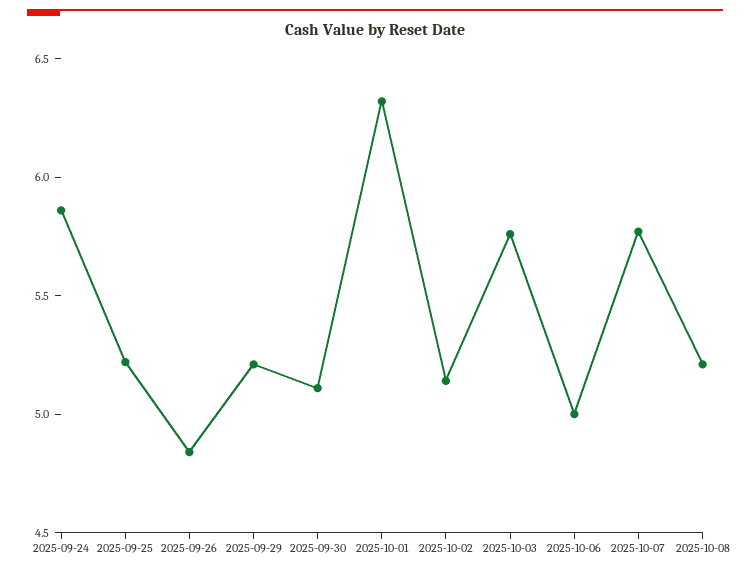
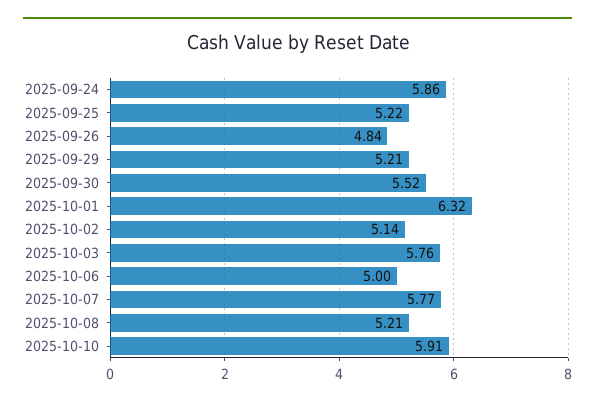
2025-09-30: 5.1 -> 5.52
2025-10-10: none -> 5.91

